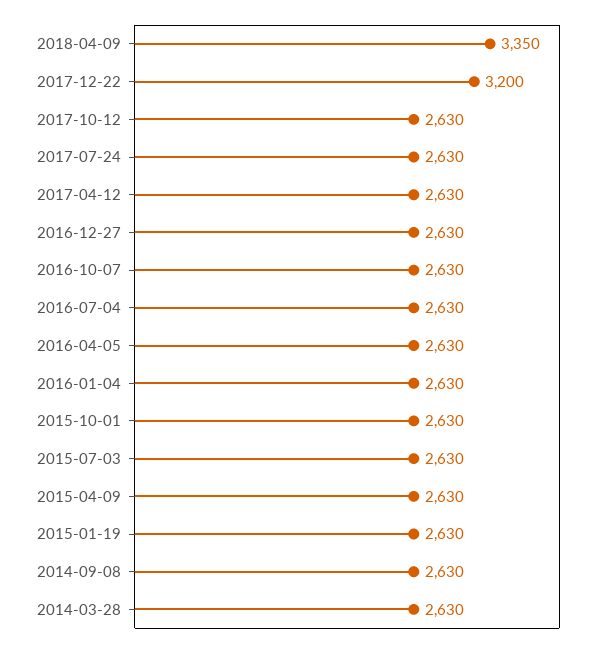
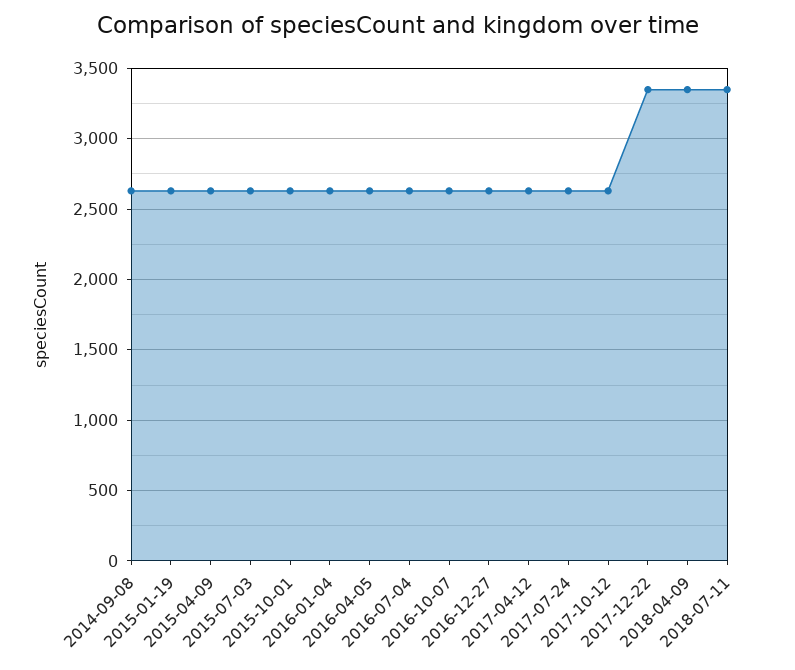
2017-12-22: 3200 -> 3350
2014-03-28: 2630 -> none
2018-07-11: none -> 3350

